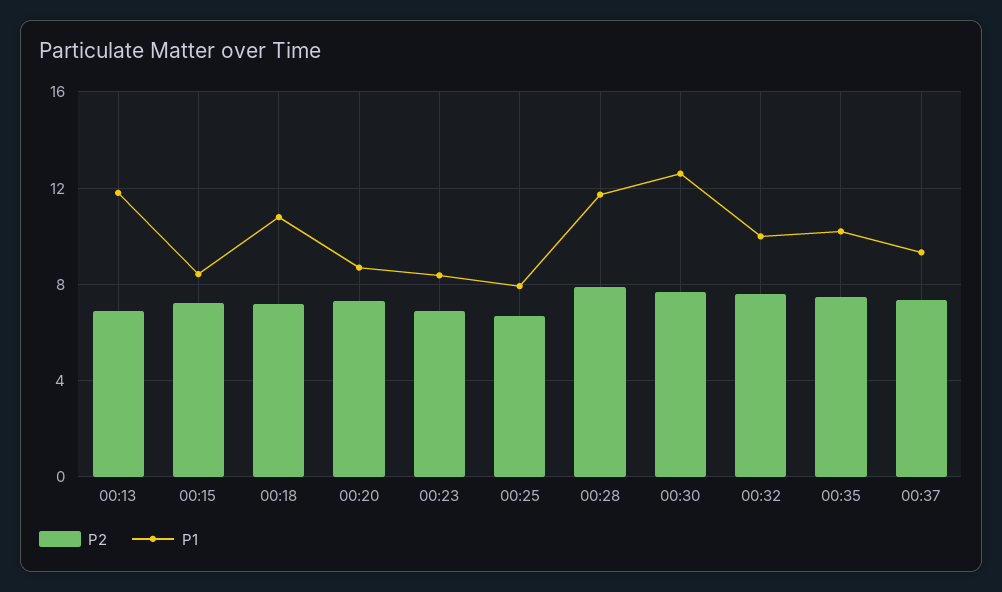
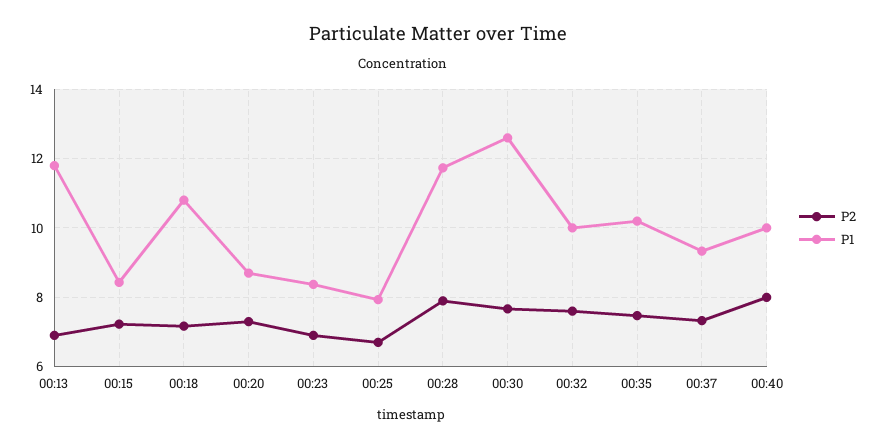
P2, 00:40: none -> 8
P1, 00:40: none -> 10

